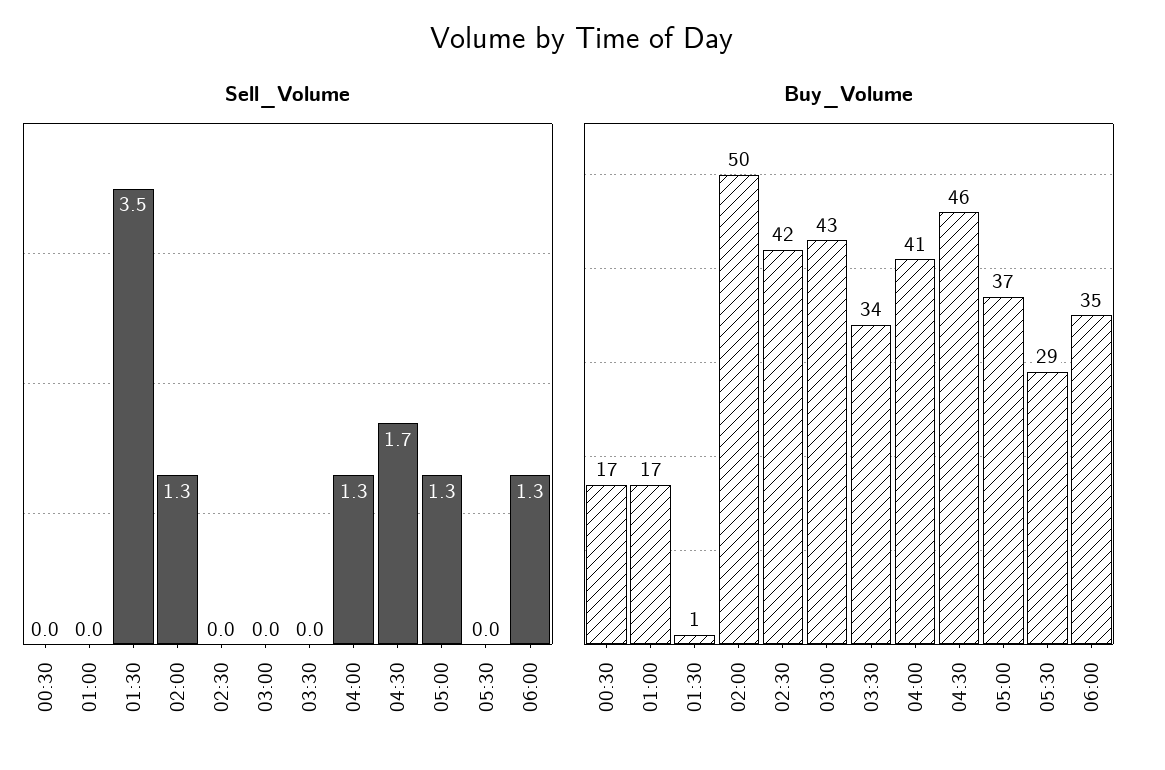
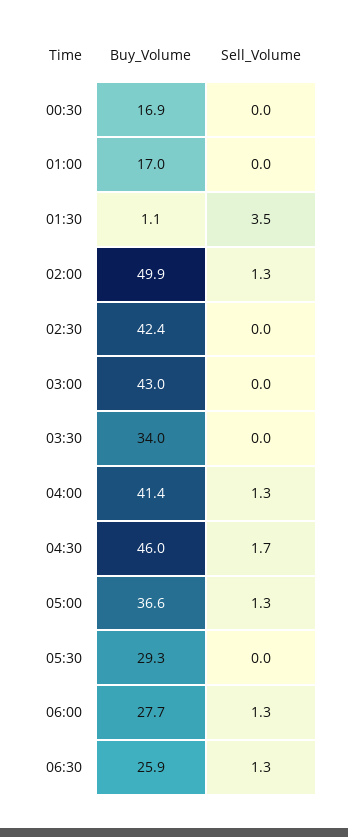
Buy_Volume, 06:00: 35 -> 27.7
Buy_Volume, 06:30: none -> 25.9
Sell_Volume, 06:30: none -> 1.3

